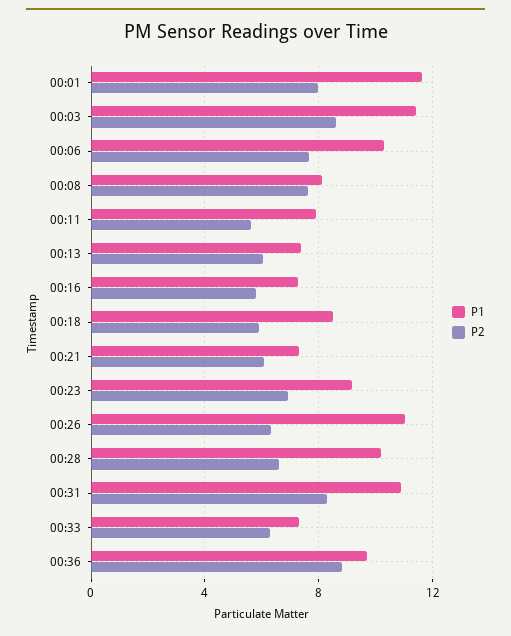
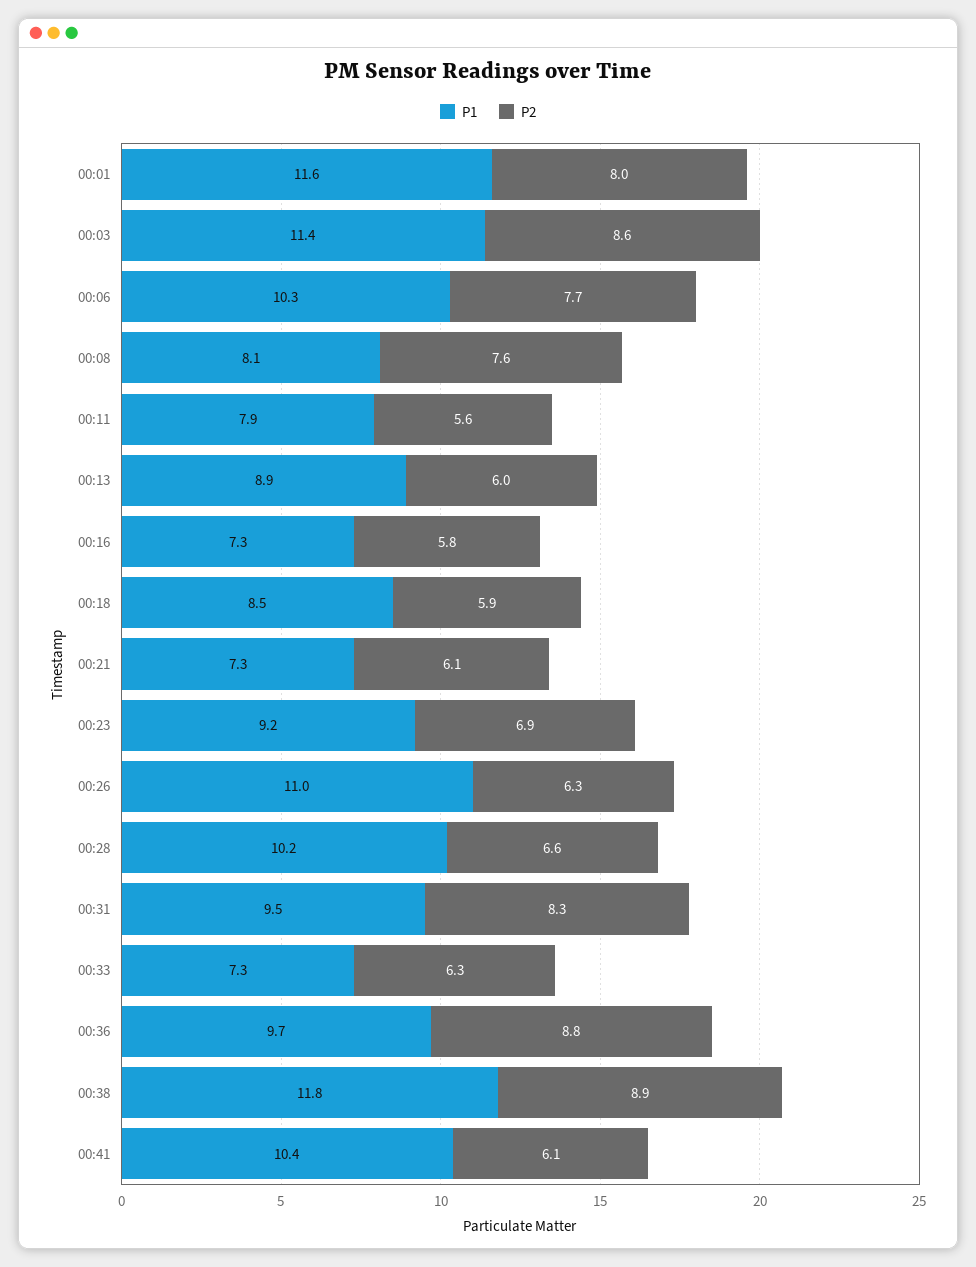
P1, 00:13: 7.5 -> 8.9
P1, 00:31: 11 -> 9.5
P1, 00:38: none -> 11.8
P2, 00:38: none -> 8.9
P1, 00:41: none -> 10.4
P2, 00:41: none -> 6.1

